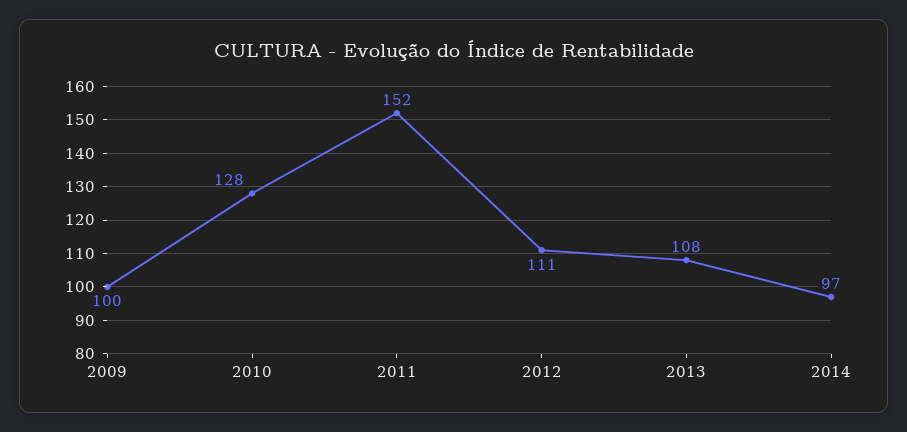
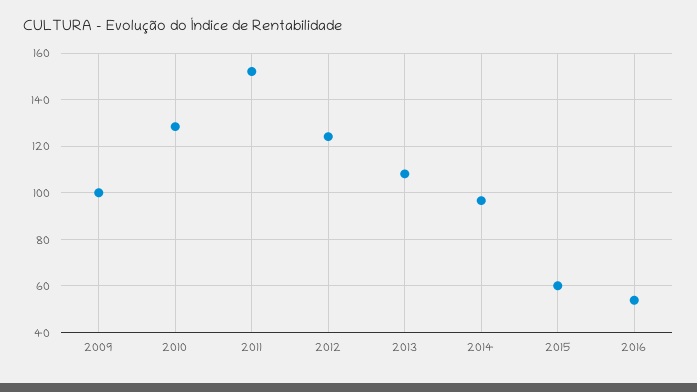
2012: 111 -> 125
2015: none -> 60
2016: none -> 55

